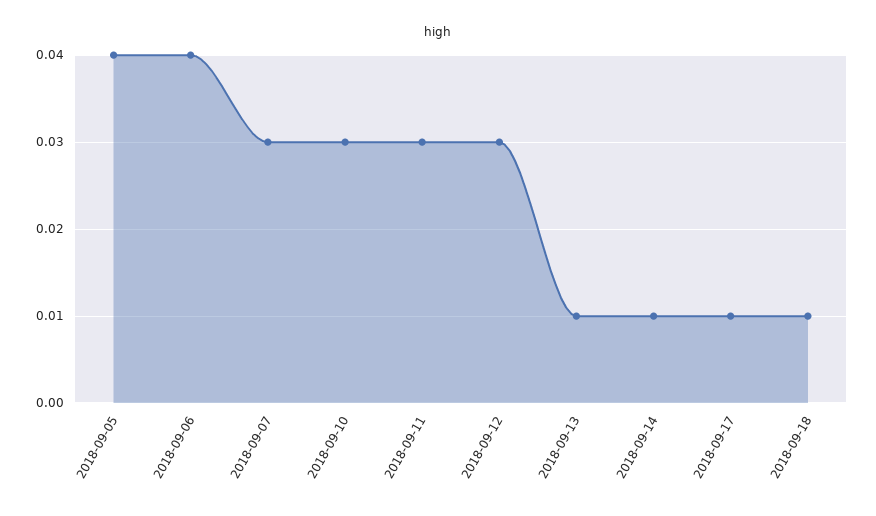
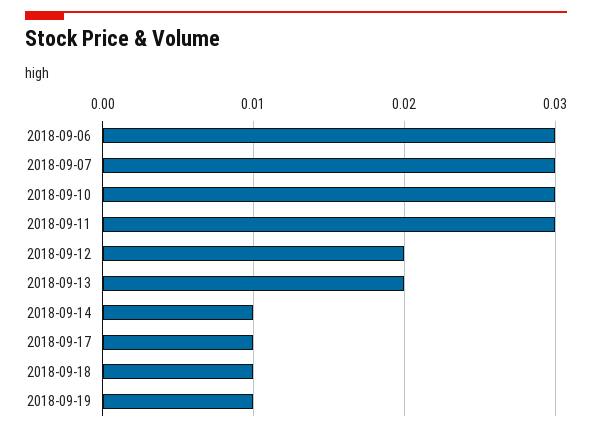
2018-09-05: 0.04 -> none
2018-09-06: 0.04 -> 0.03
2018-09-12: 0.03 -> 0.02
2018-09-13: 0.01 -> 0.02
2018-09-19: none -> 0.01

